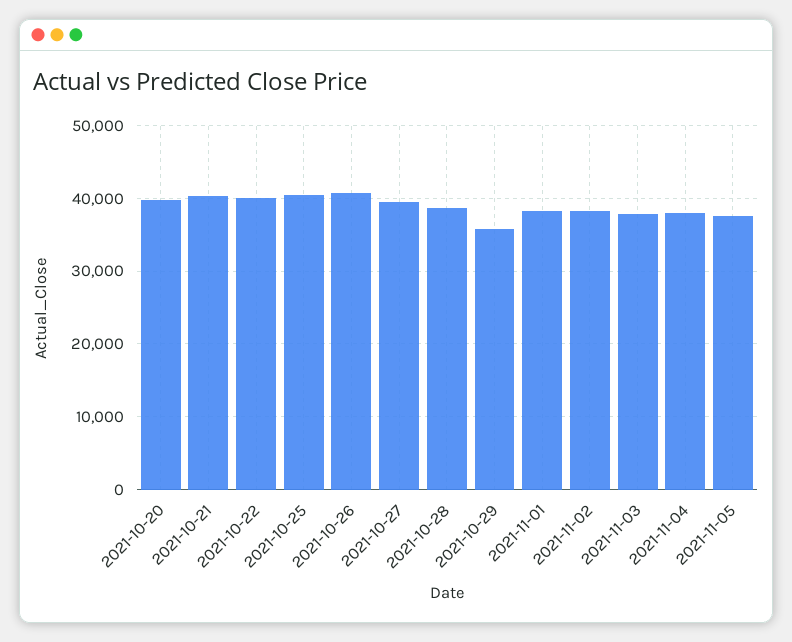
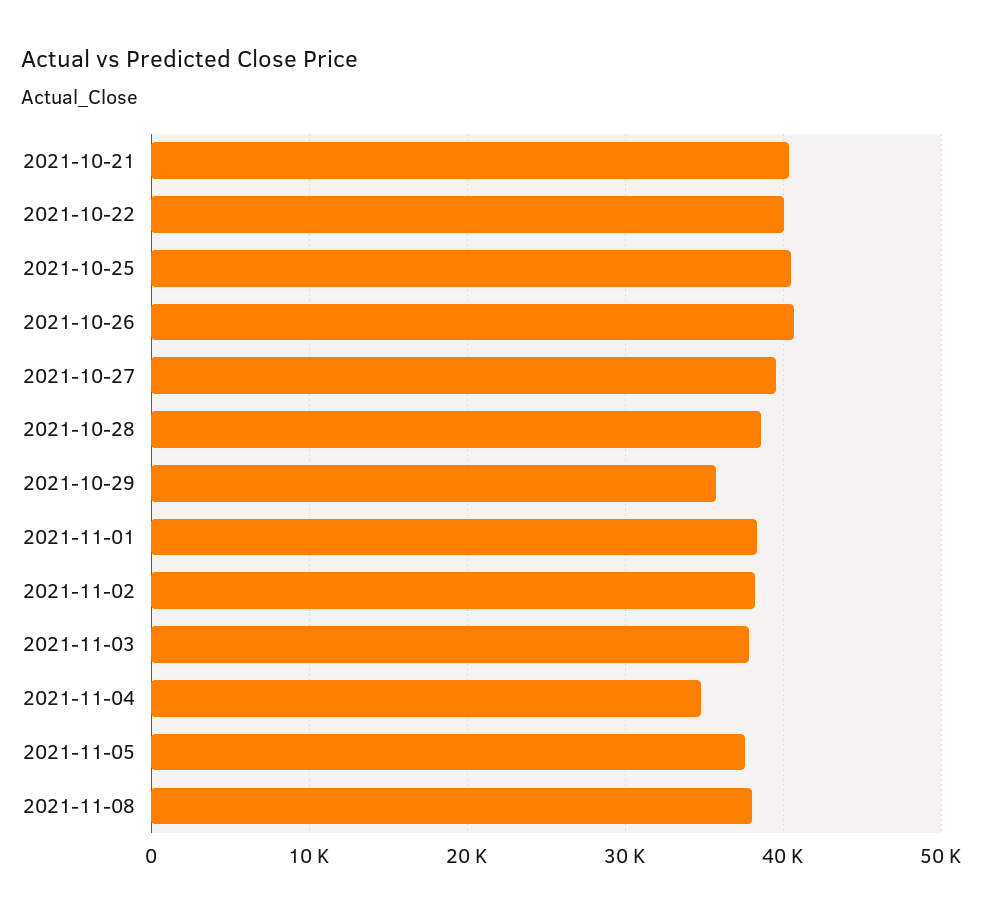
2021-10-20: 40000 -> none
2021-11-04: 38000 -> 35000
2021-11-08: none -> 38000

